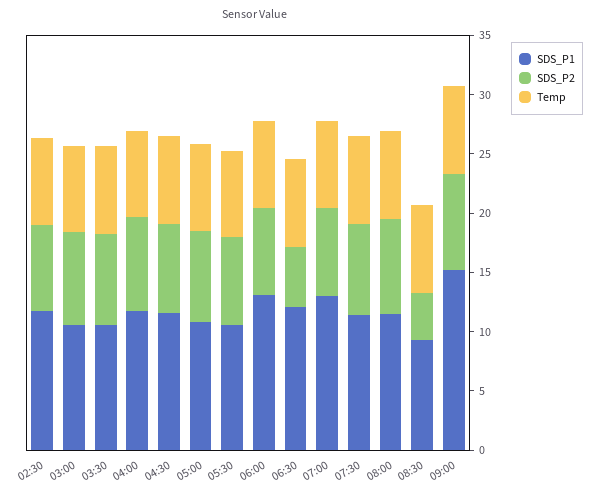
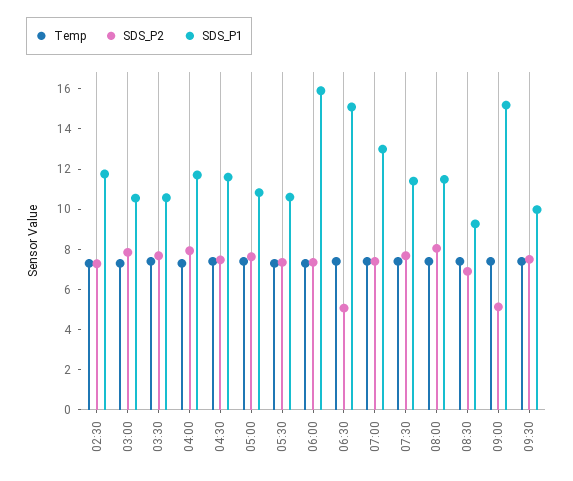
SDS_P1, 06:00: 13 -> 16
SDS_P1, 06:30: 12 -> 15
SDS_P2, 08:30: 4 -> 7
SDS_P2, 09:00: 8 -> 5
Temp, 09:30: none -> 7.5
SDS_P2, 09:30: none -> 7.5
SDS_P1, 09:30: none -> 10

